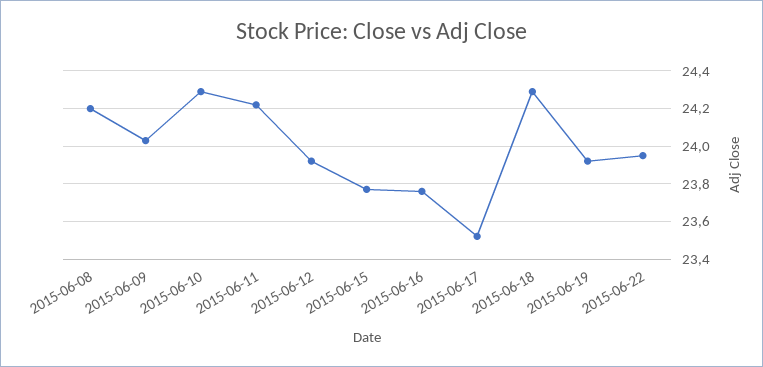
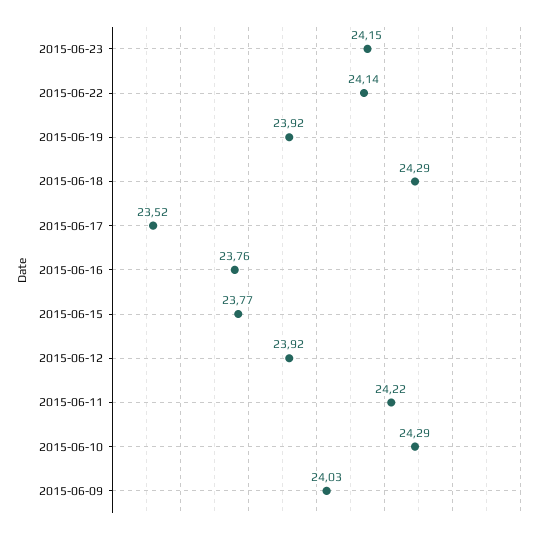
2015-06-08: 24.2 -> none
2015-06-22: 23.95 -> 24.14
2015-06-23: none -> 24.15

